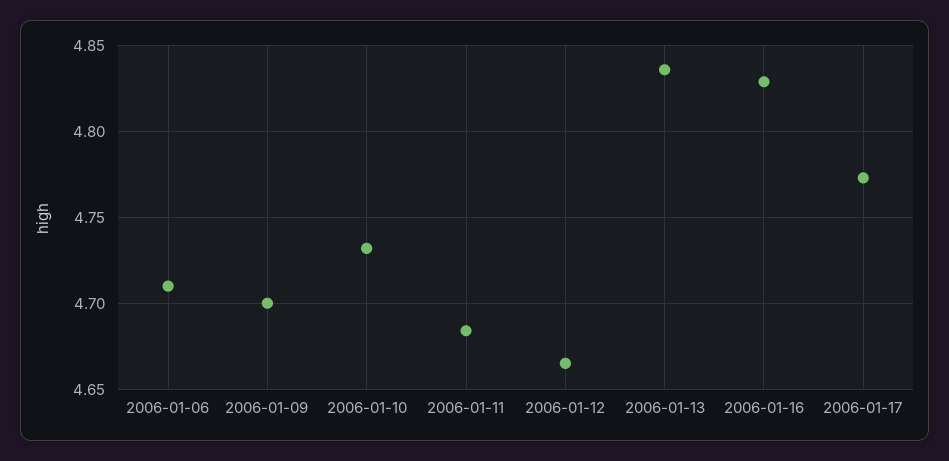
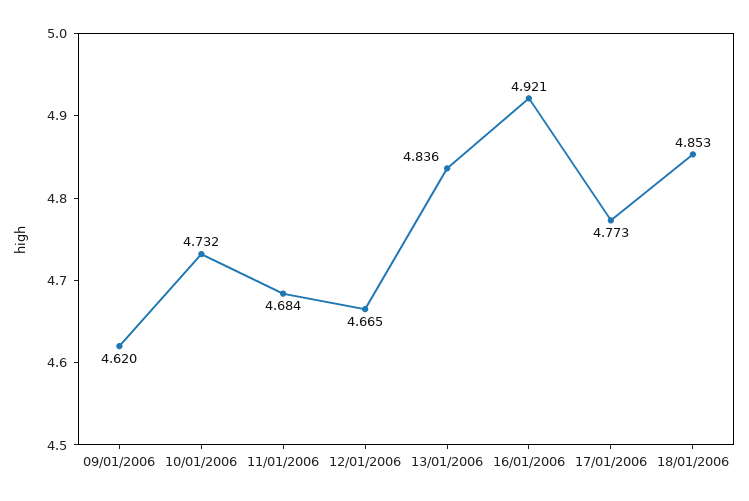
2006-01-06: 4.71 -> none
2006-01-09: 4.7 -> 4.62
2006-01-16: 4.83 -> 4.921
18/01/2006: none -> 4.853

